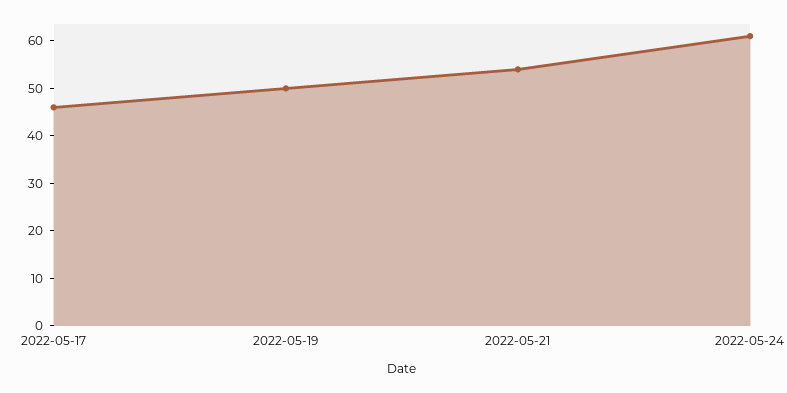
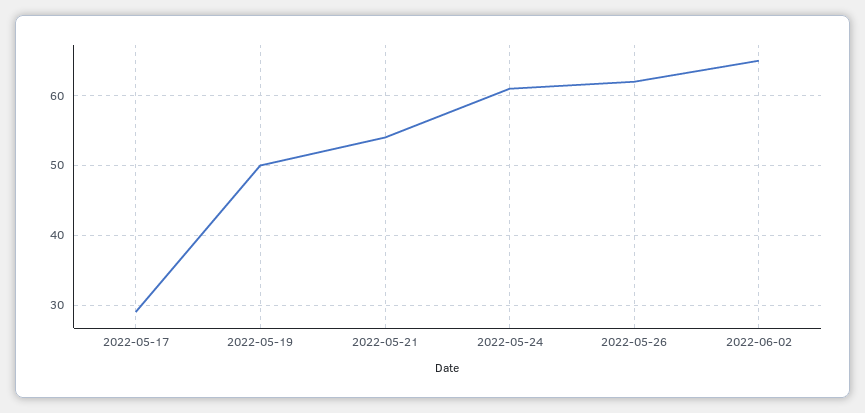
2022-05-17: 45 -> 29
2022-05-26: none -> 62
2022-06-02: none -> 65

